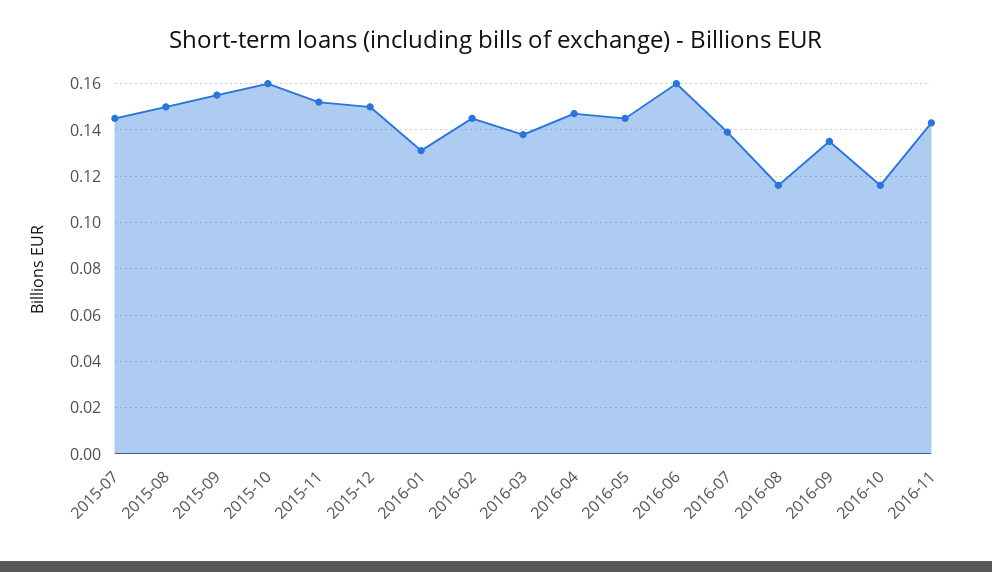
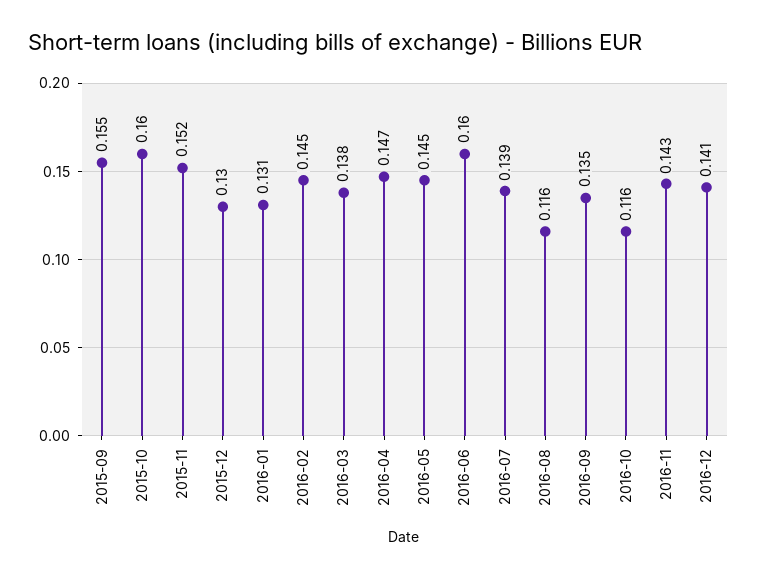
2015-07: 0.145 -> none
2015-08: 0.15 -> none
2015-12: 0.15 -> 0.13
2016-12: none -> 0.141

